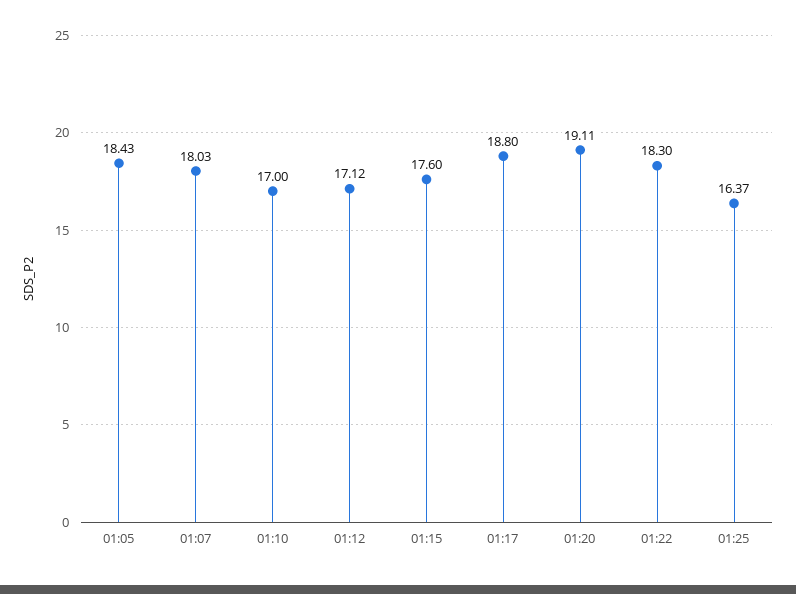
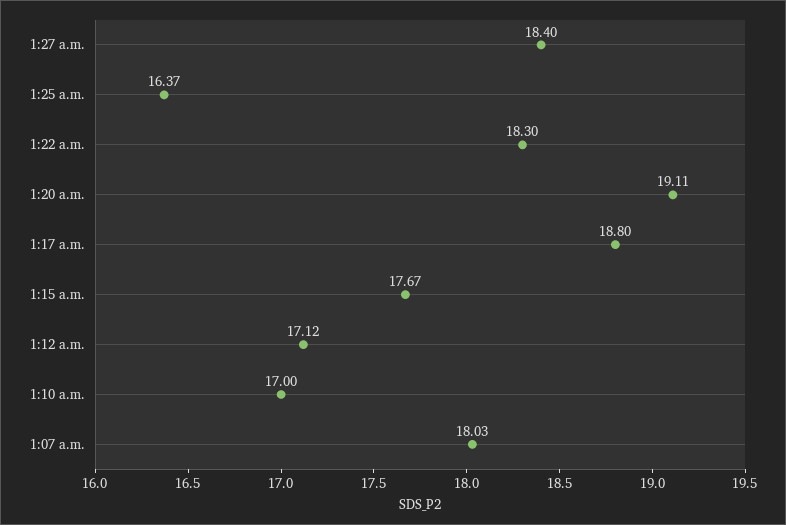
01:05: 18.43 -> none
01:15: 17.6 -> 17.67
1:27 a.m.: none -> 18.4

